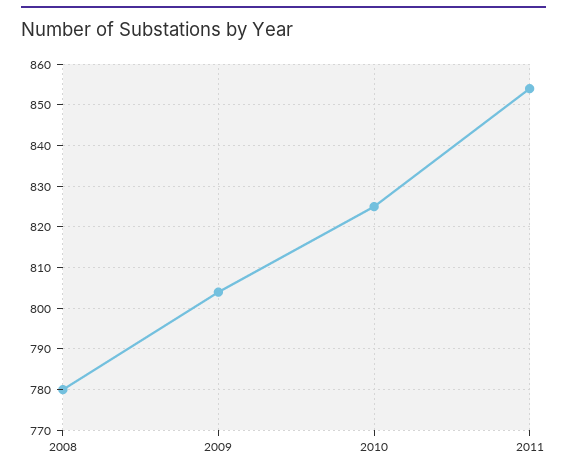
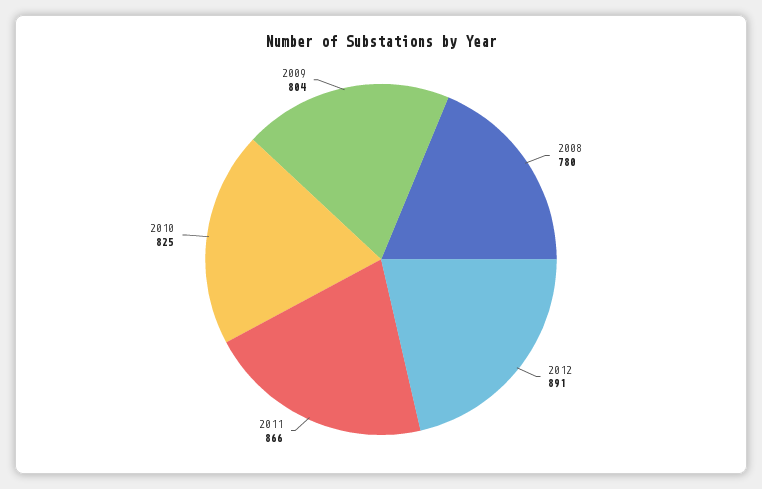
2011: 855 -> 866
2012: none -> 891

